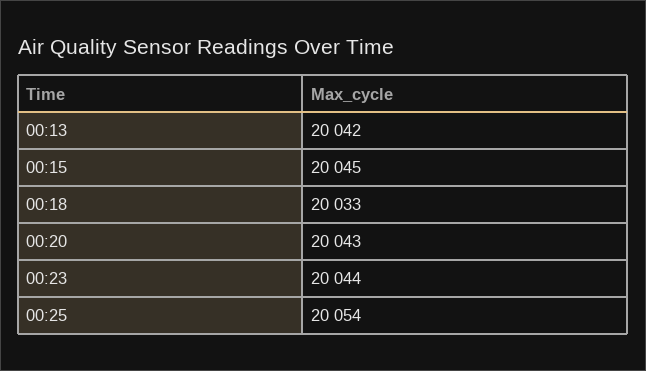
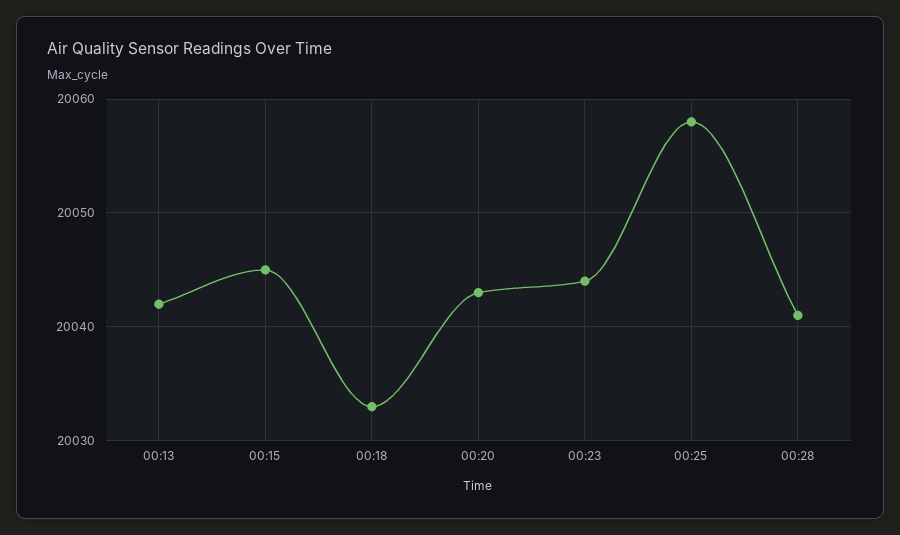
00:25: 20054 -> 20058
00:28: none -> 20041

